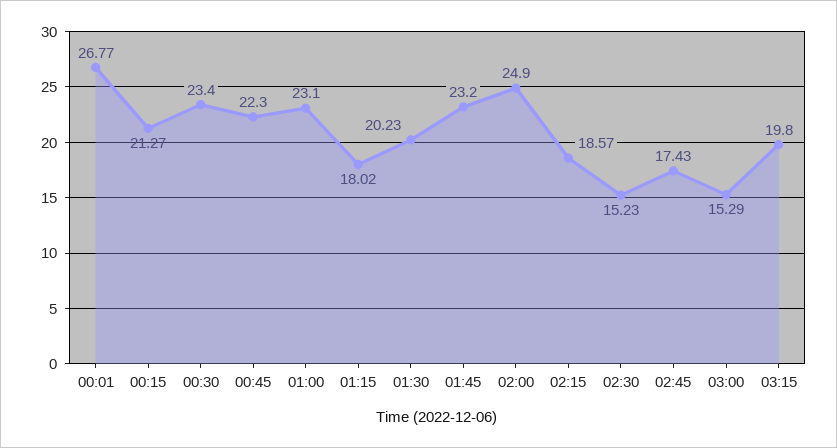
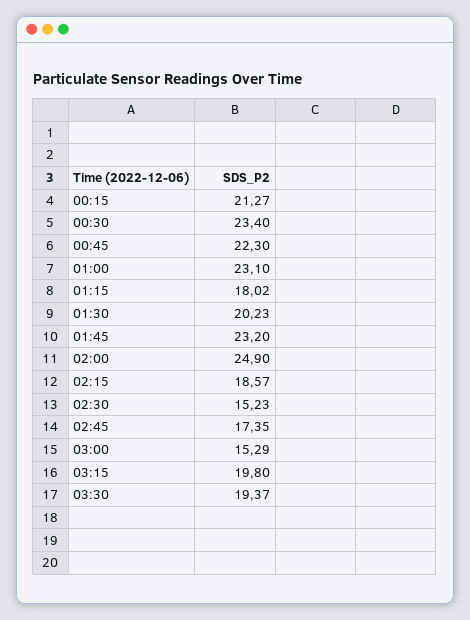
00:01: 26.77 -> none
02:45: 17.43 -> 17.35
03:30: none -> 19.37

